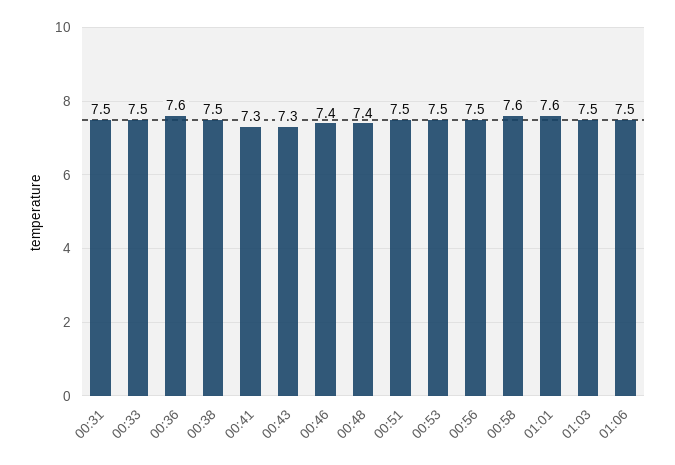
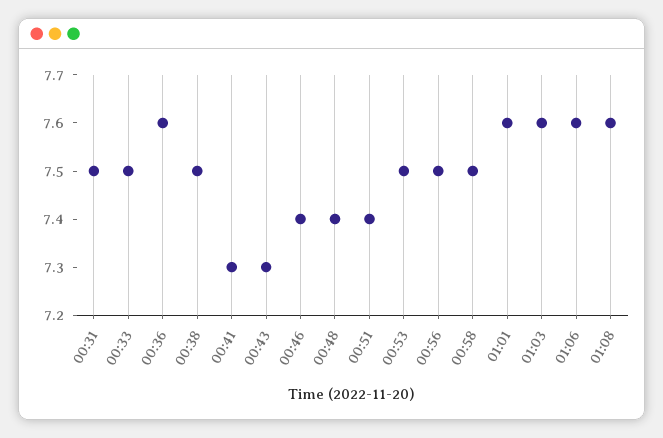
00:51: 7.5 -> 7.4
00:58: 7.6 -> 7.5
01:03: 7.5 -> 7.6
01:06: 7.5 -> 7.6
01:08: none -> 7.6

